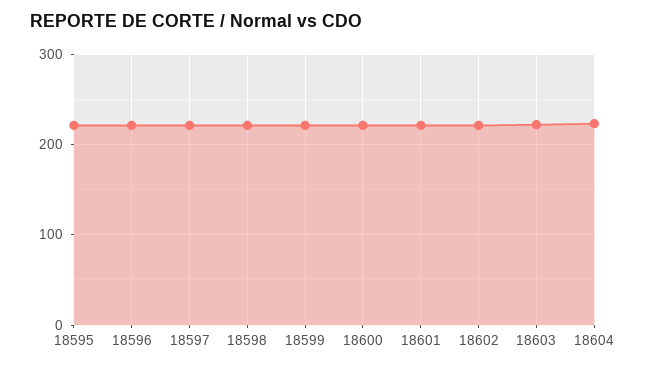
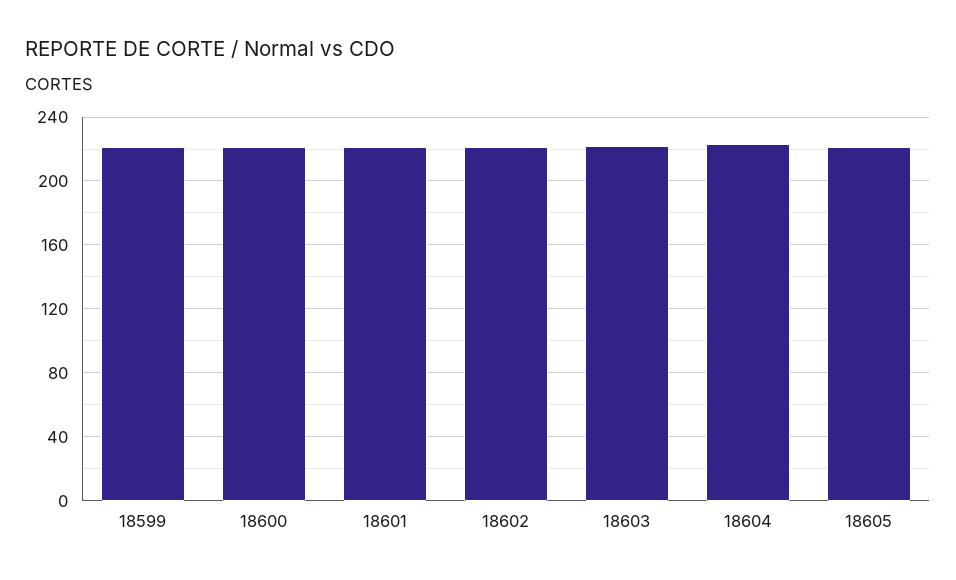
18595: 220 -> none
18596: 220 -> none
18597: 220 -> none
18598: 220 -> none
18605: none -> 220

